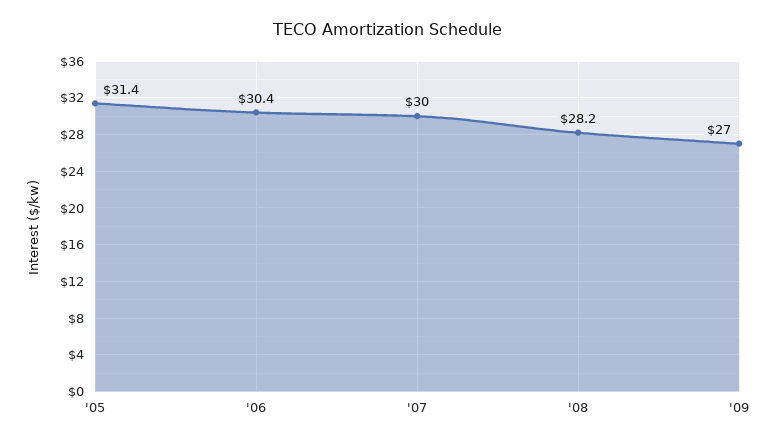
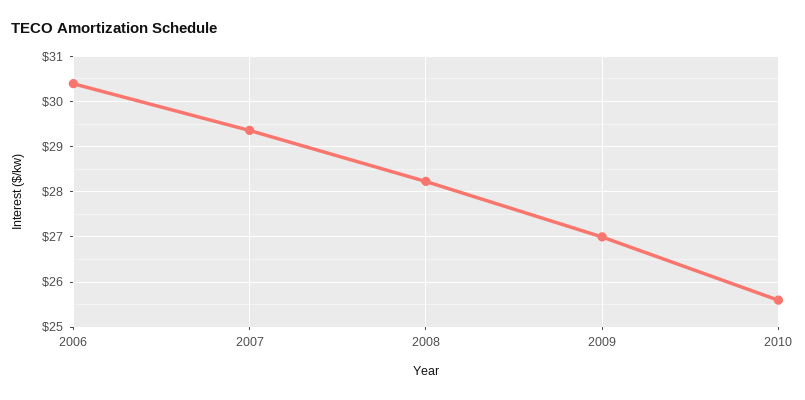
'05: 31.4 -> none
'07: 30 -> 29.4
2010: none -> 25.6

